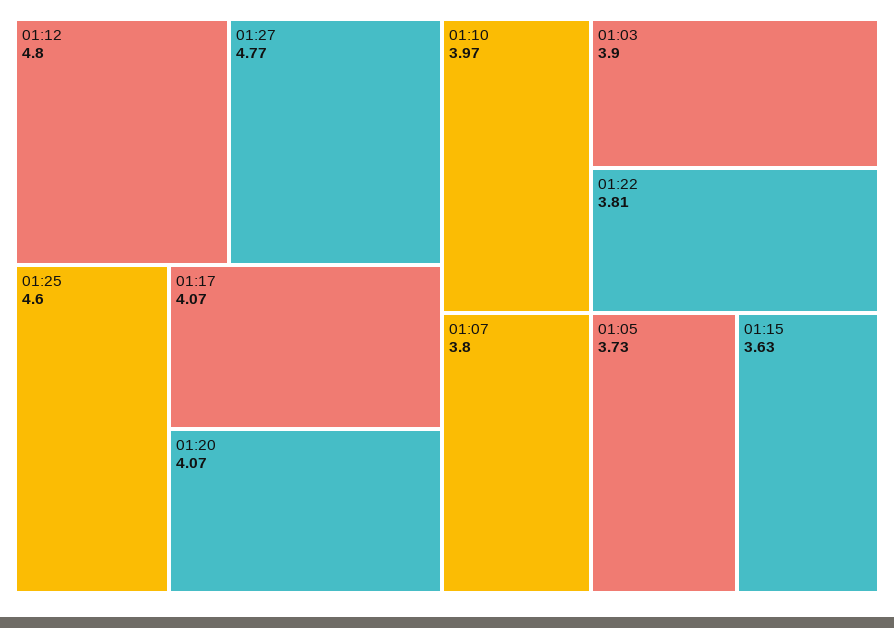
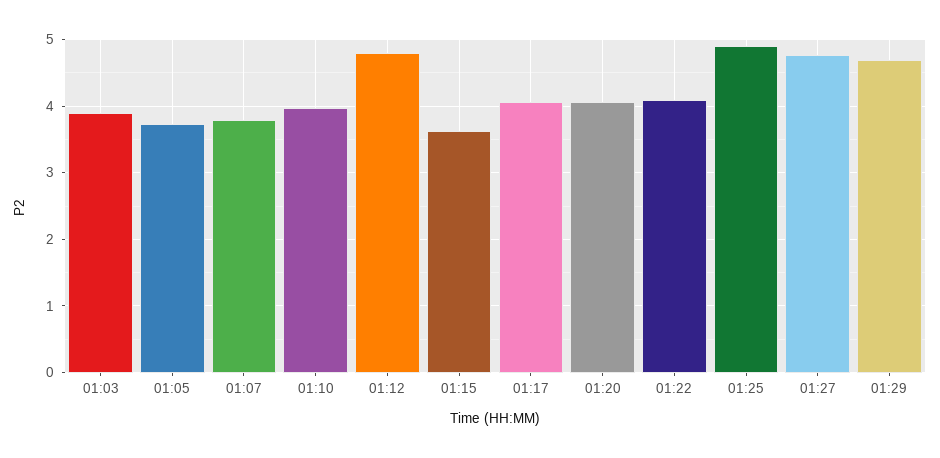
01:25: 4.6 -> 4.9
01:22: 3.81 -> 4.1
01:29: none -> 4.7

